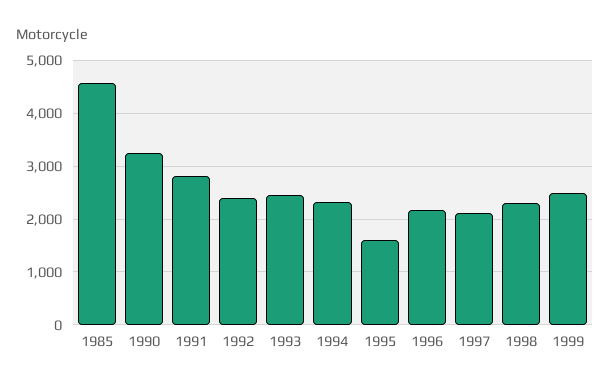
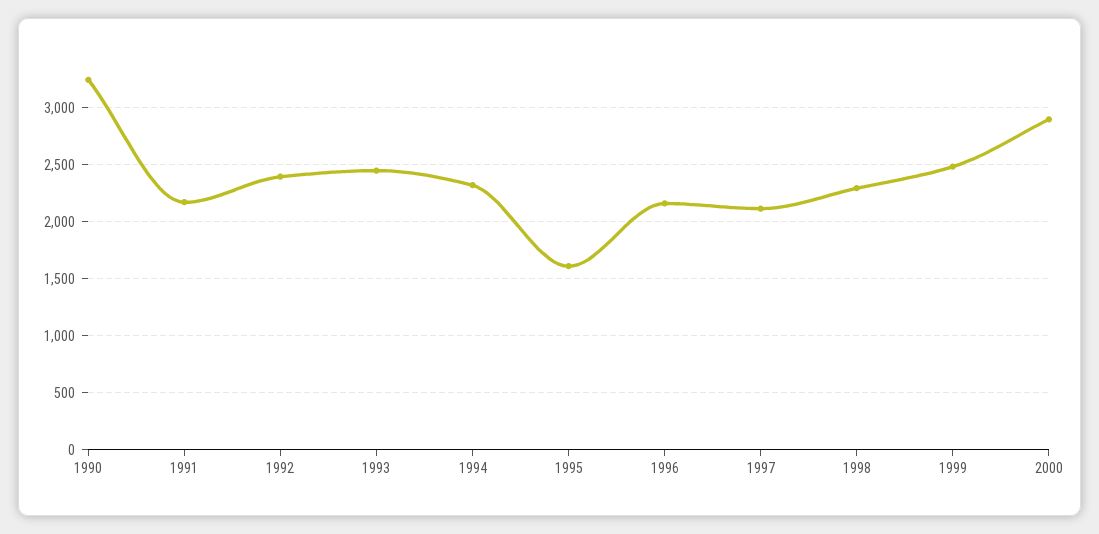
1985: 4600 -> none
1991: 2800 -> 2200
2000: none -> 2900

